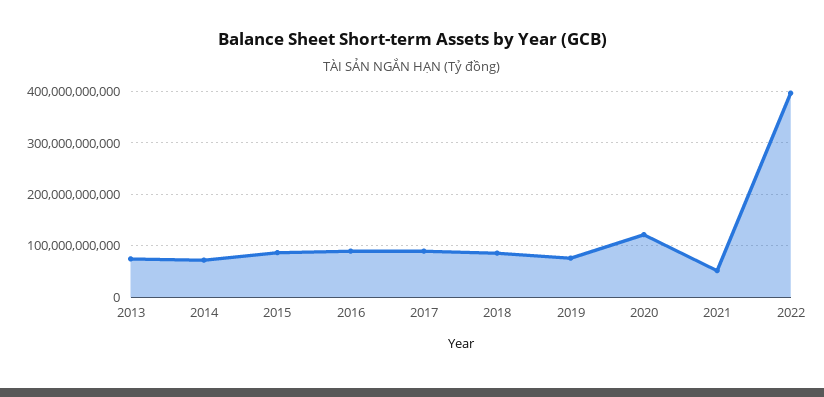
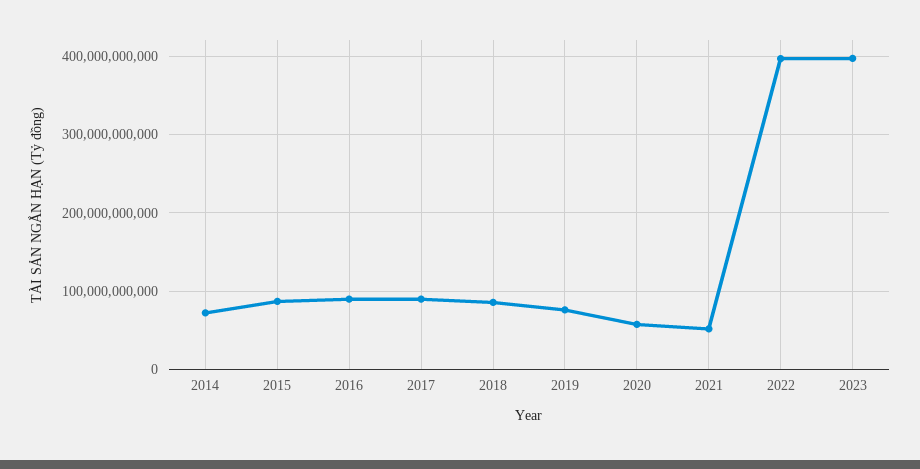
2013: 80000000000 -> none
2020: 120000000000 -> 60000000000
2023: none -> 400000000000

